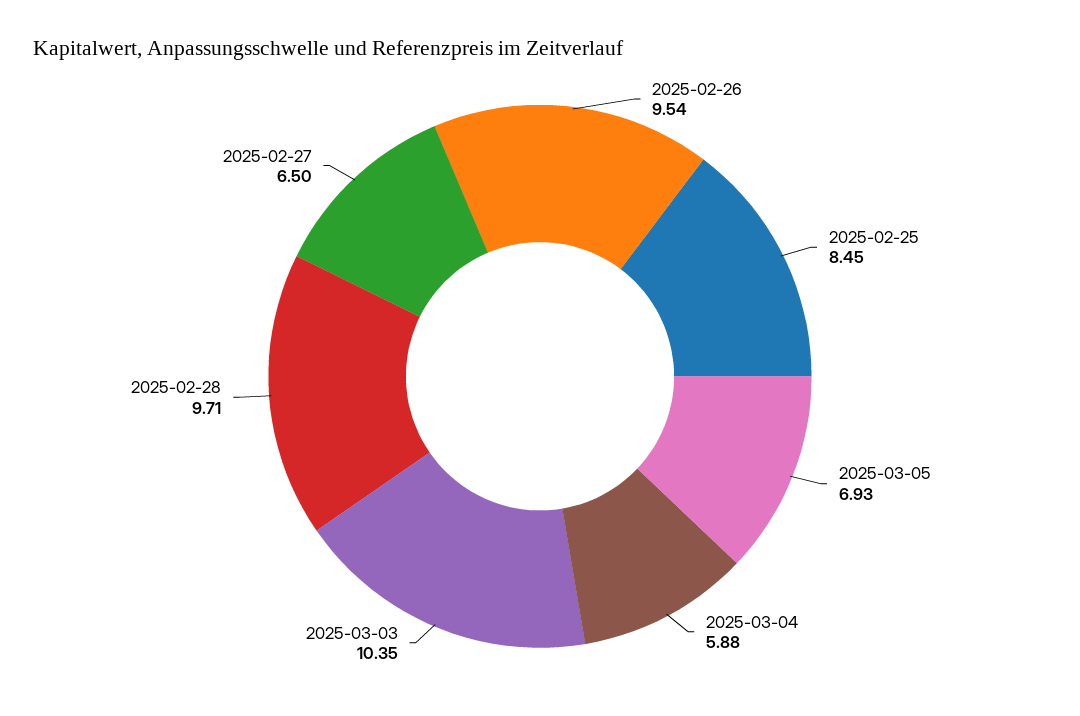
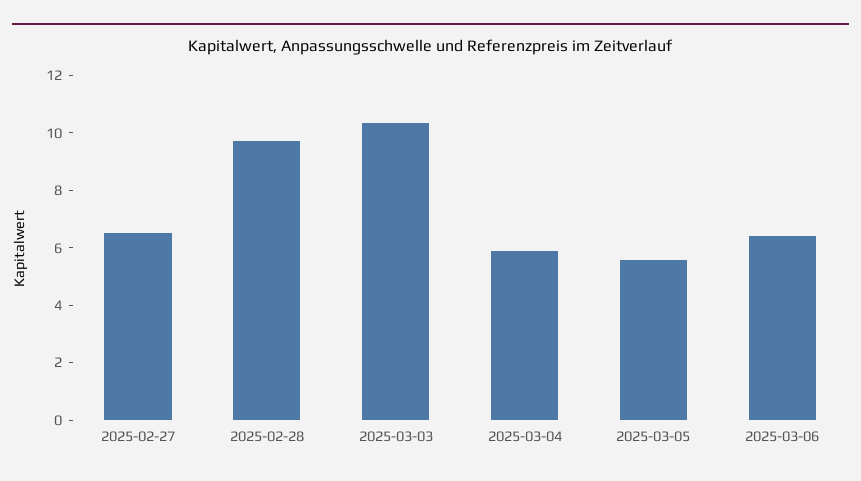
2025-02-26: 9.54 -> none
2025-02-25: 8.45 -> none
2025-03-05: 6.93 -> 5.5
2025-03-06: none -> 6.5

